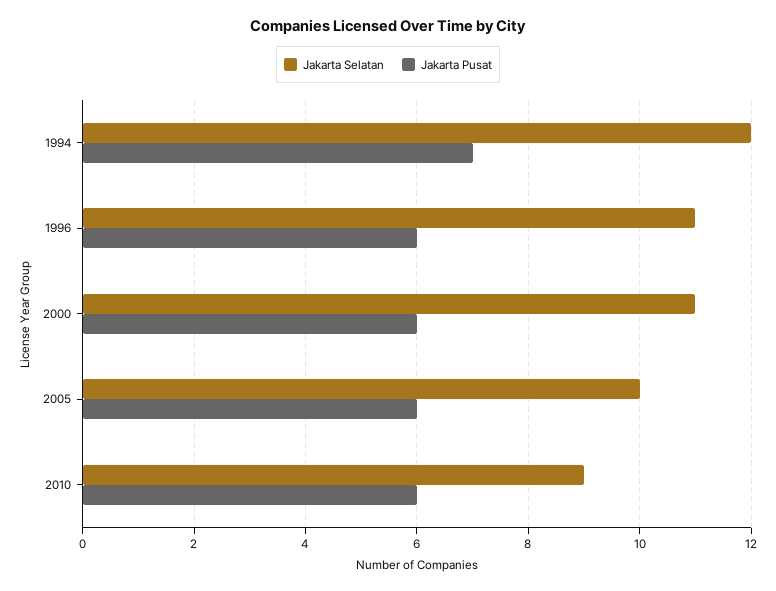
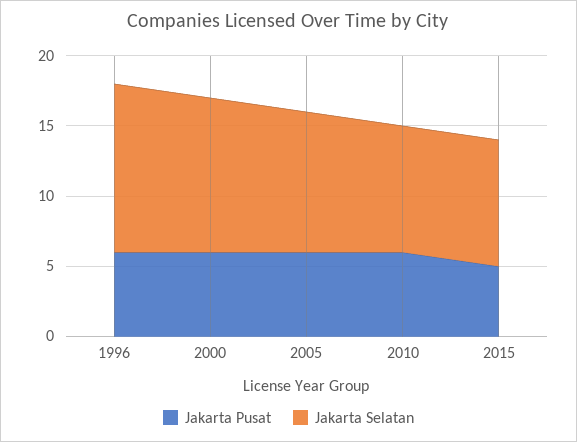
Jakarta Selatan, 1994: 12 -> none
Jakarta Pusat, 1994: 7 -> none
Jakarta Selatan, 1996: 11 -> 12
Jakarta Pusat, 2015: none -> 5
Jakarta Selatan, 2015: none -> 9

